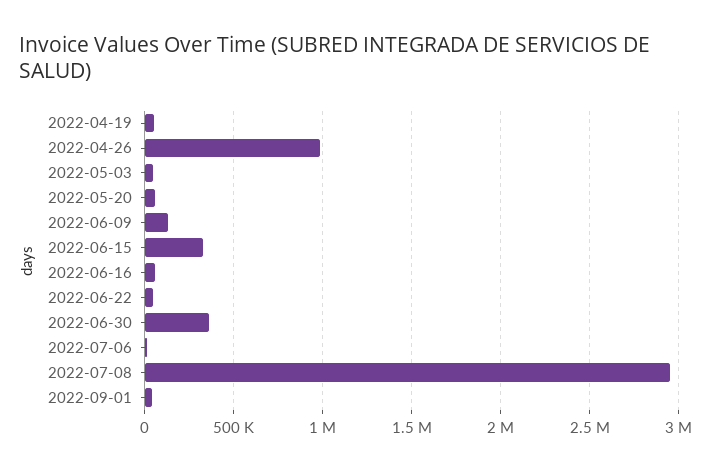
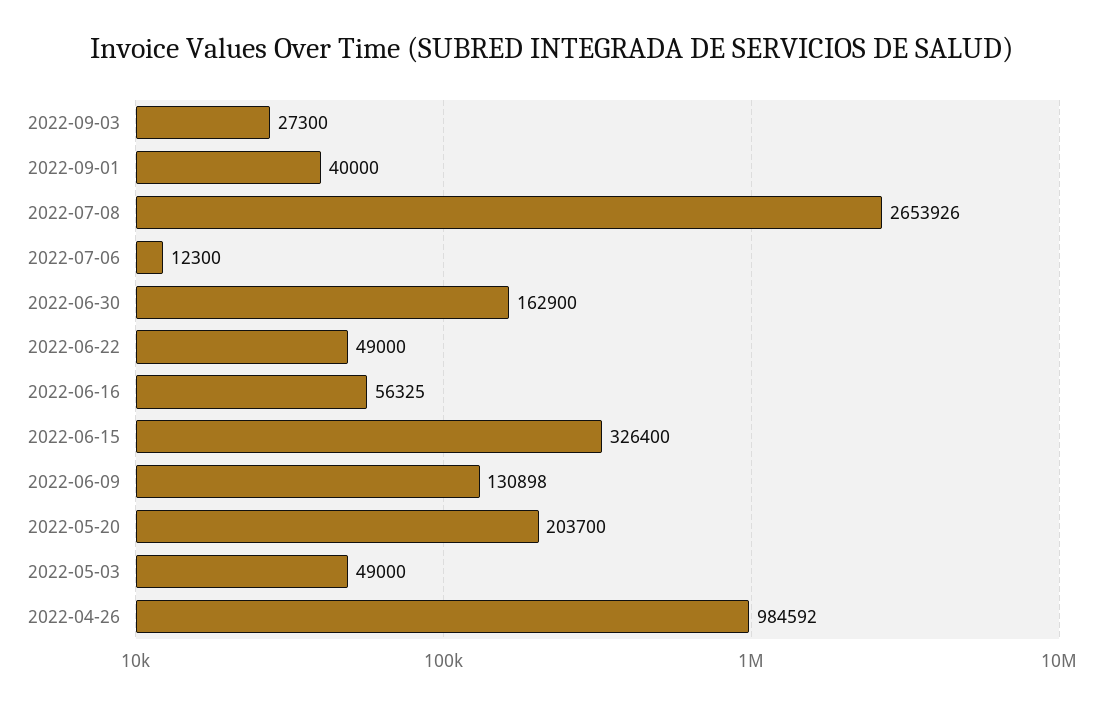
2022-04-19: 50000 -> none
2022-05-20: 50000 -> 203700
2022-06-30: 350000 -> 162900
2022-07-08: 2950000 -> 2653926
2022-09-03: none -> 27300

